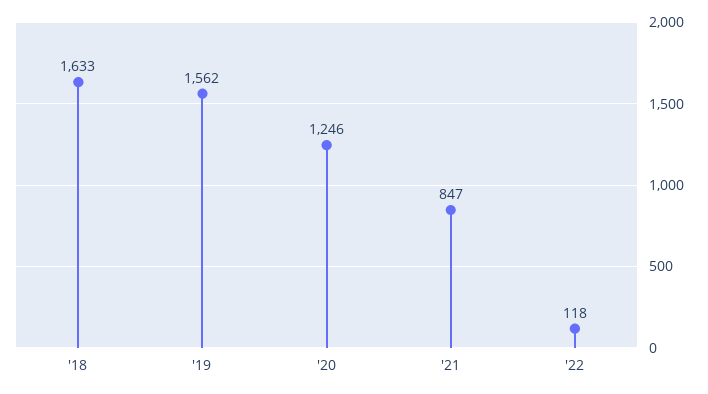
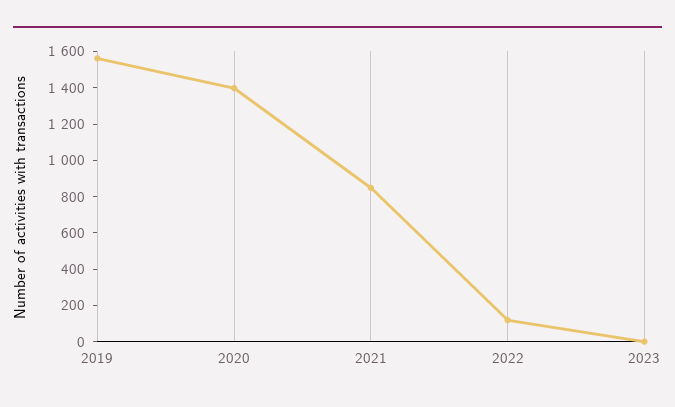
'18: 1633 -> none
'20: 1246 -> 1400
2023: none -> 0

